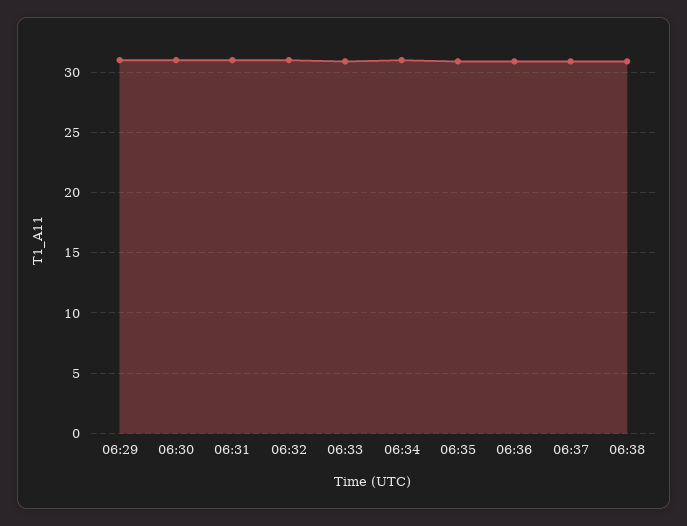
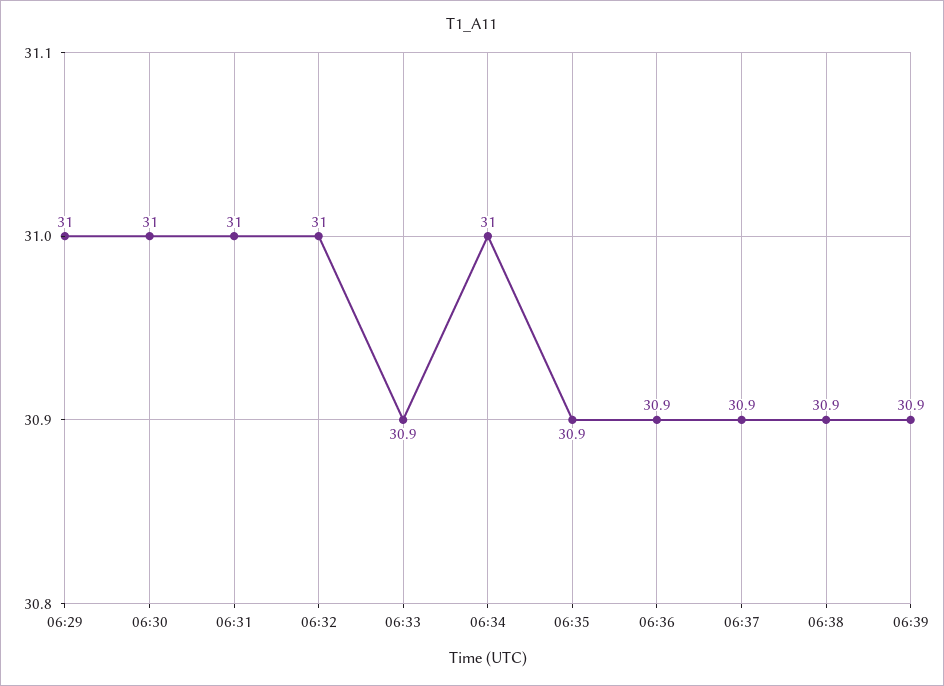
06:39: none -> 30.9

